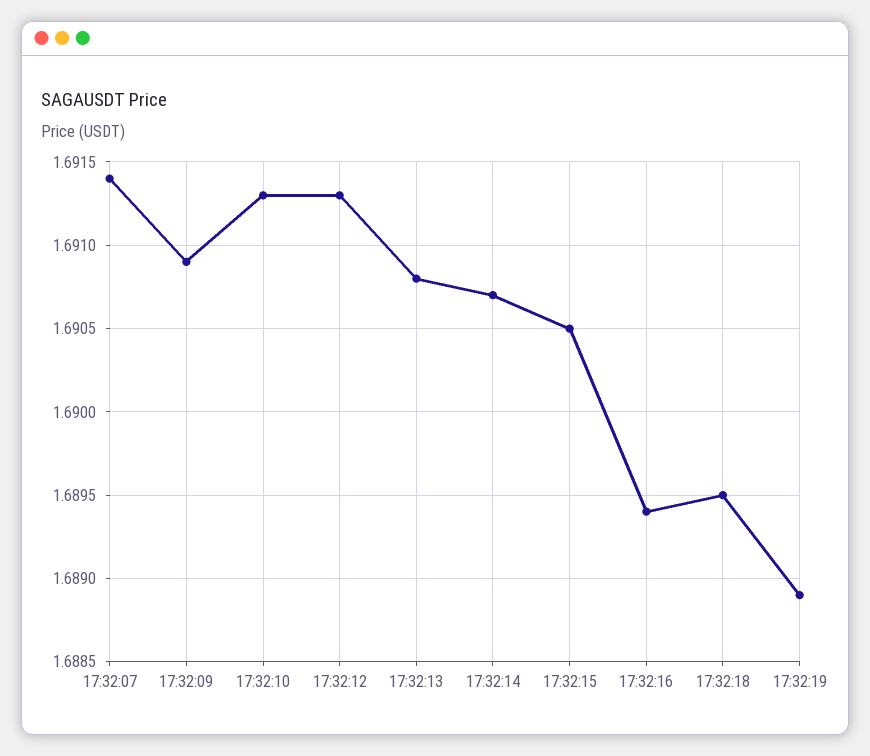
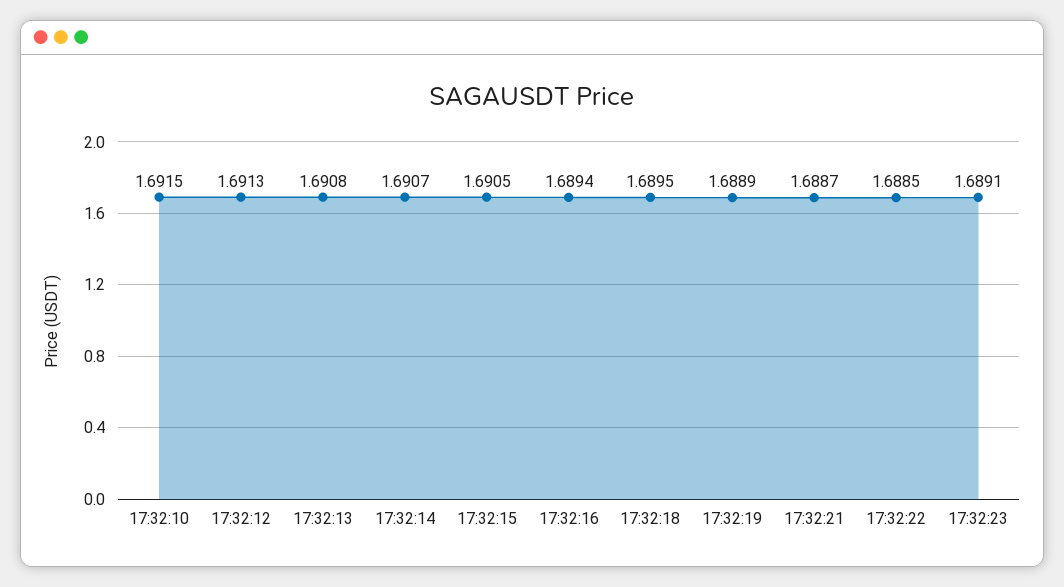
17:32:07: 1.6914 -> none
17:32:09: 1.6909 -> none
17:32:10: 1.6913 -> 1.6915
17:32:21: none -> 1.6887
17:32:22: none -> 1.6885
17:32:23: none -> 1.6891

